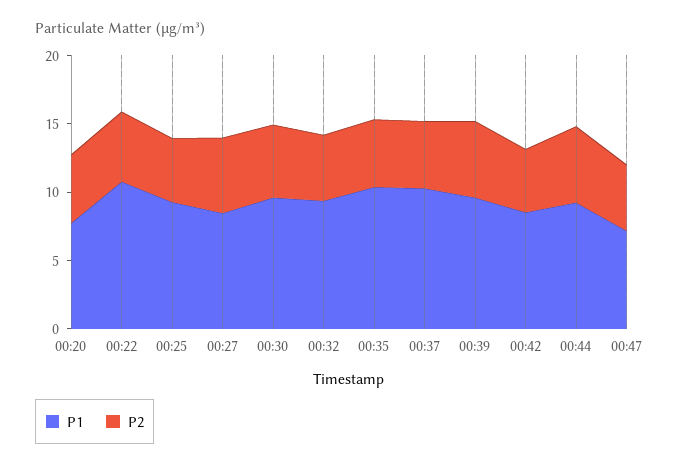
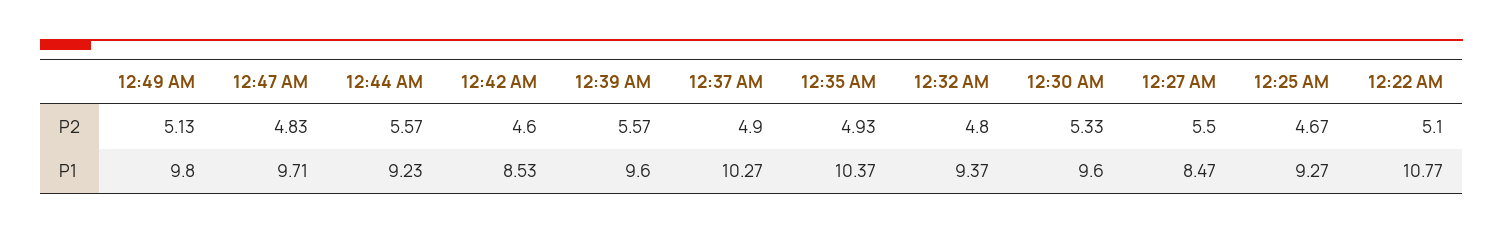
P1, 00:20: 8 -> none
P2, 00:20: 5 -> none
P1, 00:47: 7 -> 9.71
P2, 12:49 AM: none -> 5.13
P1, 12:49 AM: none -> 9.8

